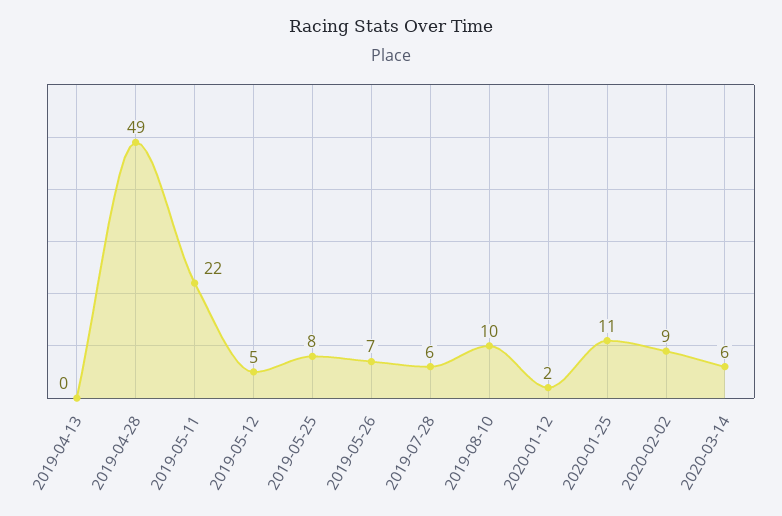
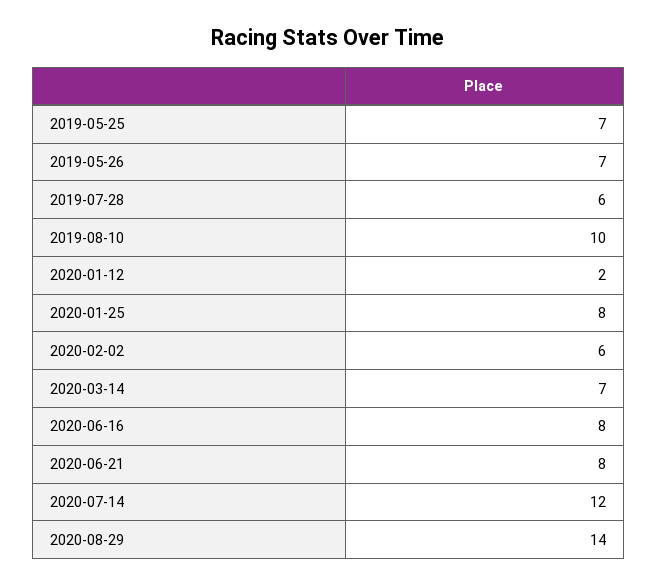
2019-04-13: 0 -> none
2019-04-28: 49 -> none
2019-05-11: 22 -> none
2019-05-12: 5 -> none
2019-05-25: 8 -> 7
2020-01-25: 11 -> 8
2020-02-02: 9 -> 6
2020-03-14: 6 -> 7
2020-06-16: none -> 8
2020-06-21: none -> 8
2020-07-14: none -> 12
2020-08-29: none -> 14

